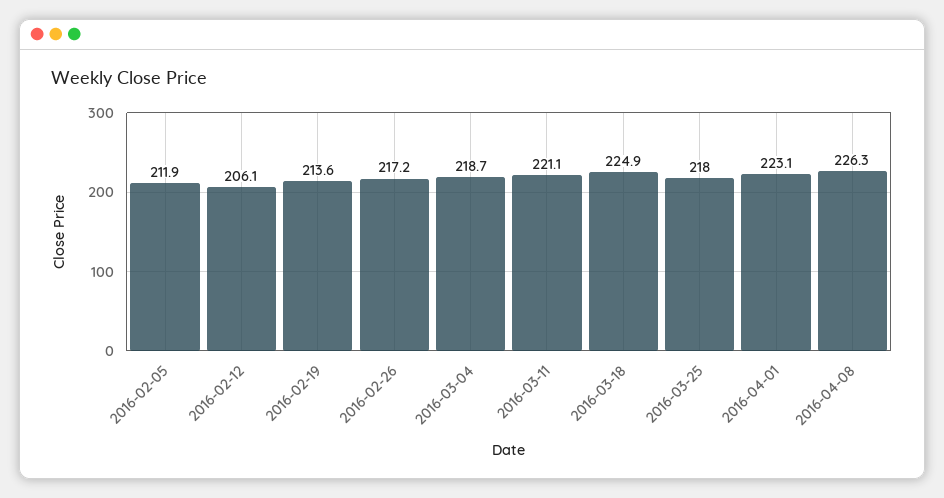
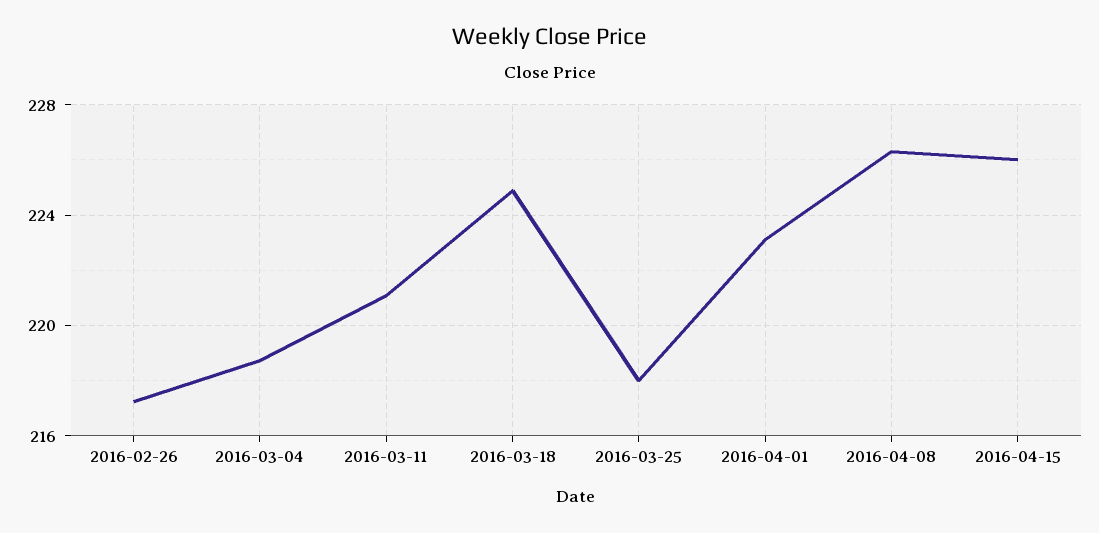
2016-02-05: 211.9 -> none
2016-02-12: 206.1 -> none
2016-02-19: 213.6 -> none
2016-04-15: none -> 226

